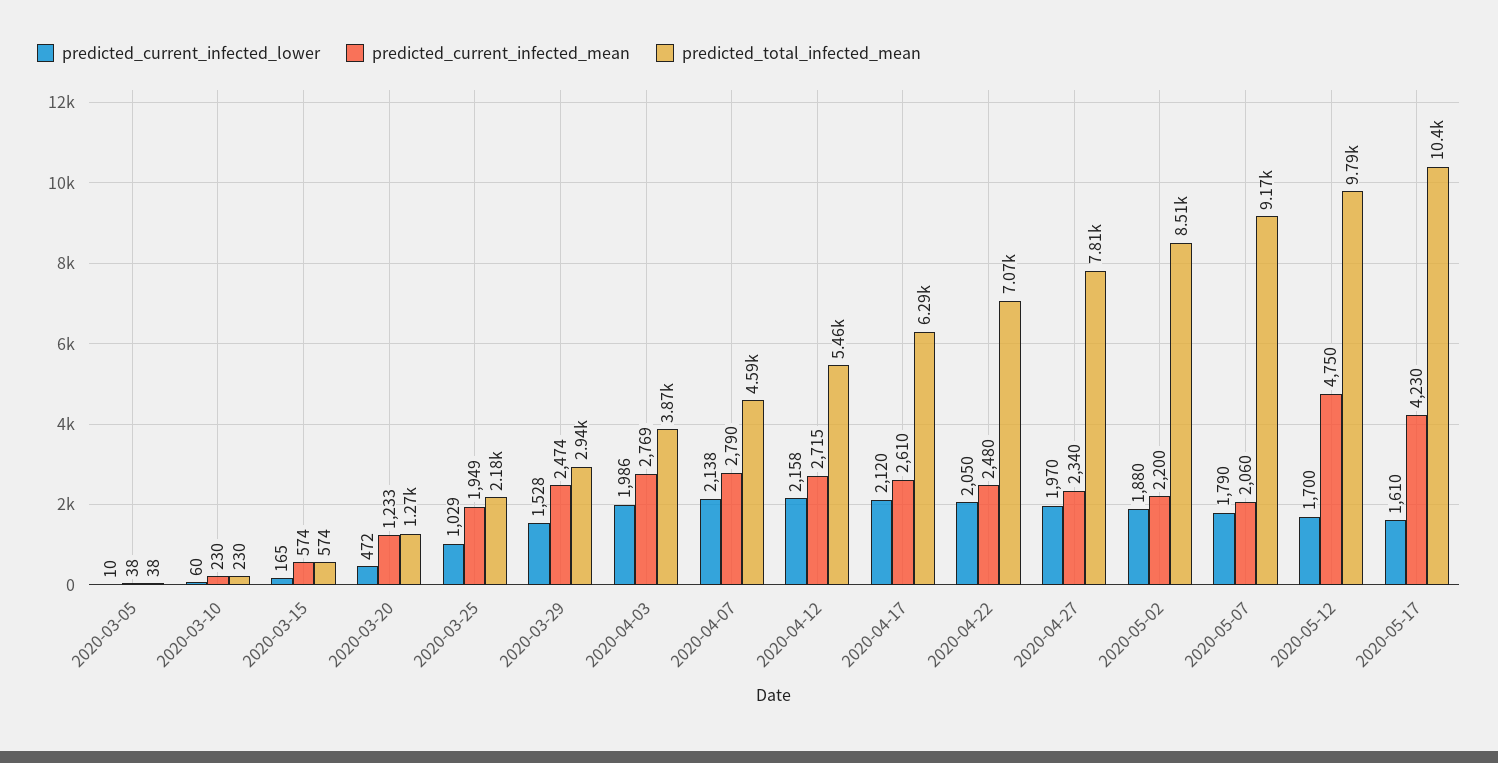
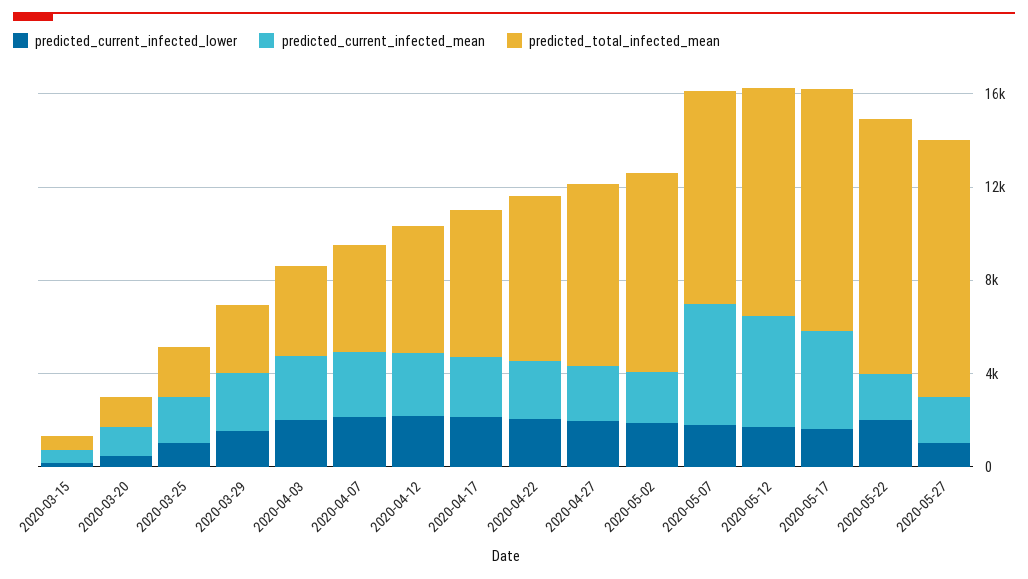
predicted_current_infected_lower, 2020-03-05: 10 -> none
predicted_current_infected_mean, 2020-03-05: 38 -> none
predicted_total_infected_mean, 2020-03-05: 38 -> none
predicted_current_infected_lower, 2020-03-10: 60 -> none
predicted_current_infected_mean, 2020-03-10: 230 -> none
predicted_total_infected_mean, 2020-03-10: 230 -> none
predicted_current_infected_mean, 2020-05-07: 2060 -> 5000
predicted_current_infected_lower, 2020-05-22: none -> 2000
predicted_current_infected_mean, 2020-05-22: none -> 2000
predicted_total_infected_mean, 2020-05-22: none -> 11000
predicted_current_infected_lower, 2020-05-27: none -> 1000
predicted_current_infected_mean, 2020-05-27: none -> 2000
predicted_total_infected_mean, 2020-05-27: none -> 11000

